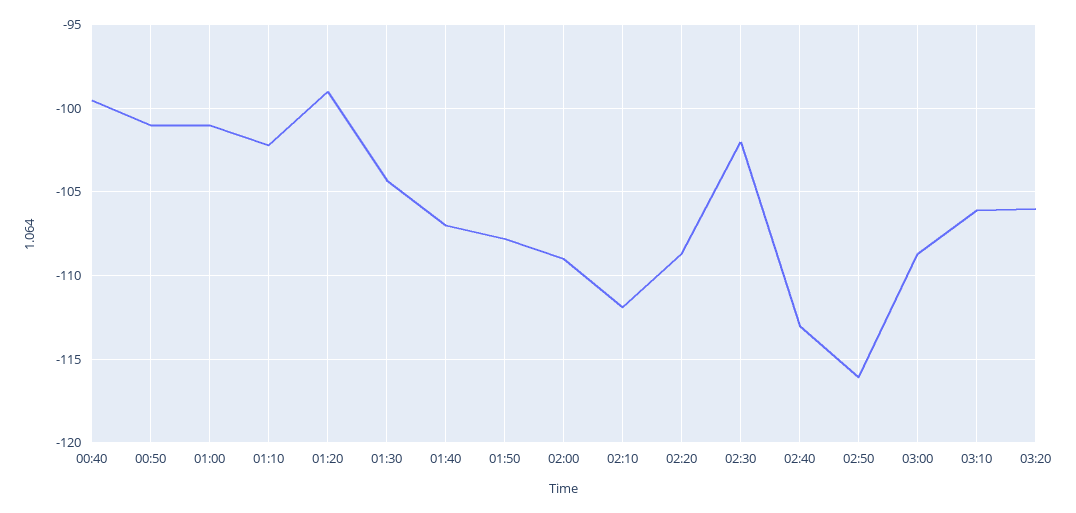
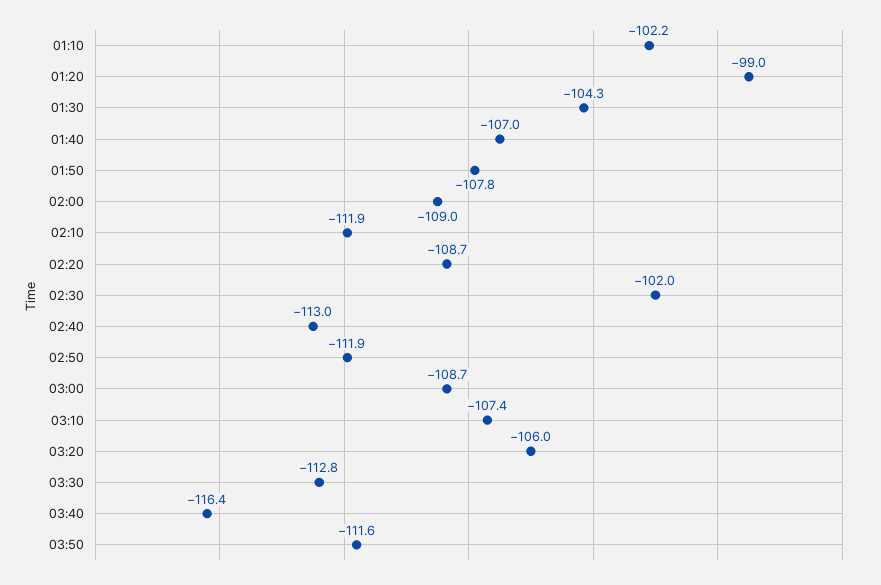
00:40: -99.5 -> none
00:50: -101 -> none
01:00: -101 -> none
02:50: -116 -> -111.9
03:10: -106 -> -107.4
03:30: none -> -112.8
03:40: none -> -116.4
03:50: none -> -111.6

